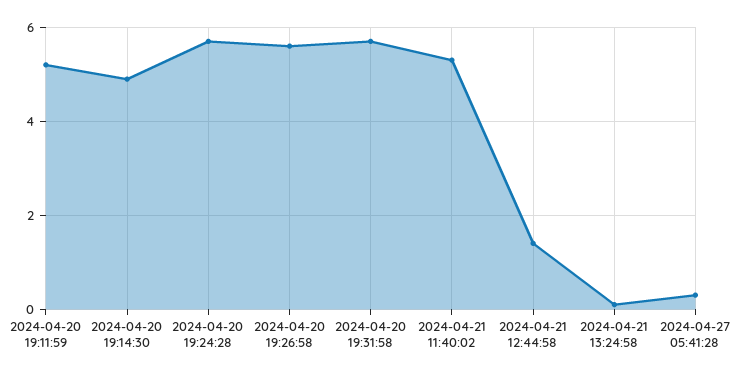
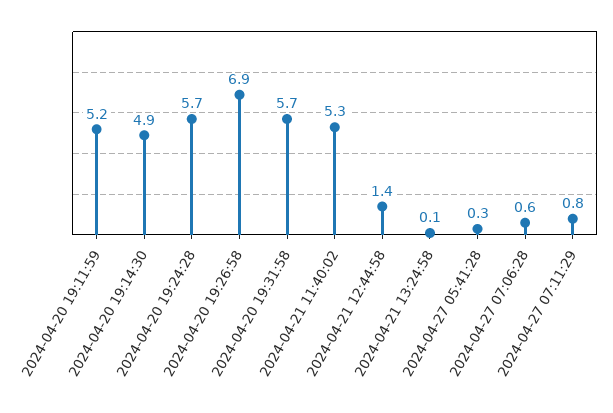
2024-04-20 19:26:58: 5.5 -> 6.9
2024-04-27 07:06:28: none -> 0.6
2024-04-27 07:11:29: none -> 0.8

